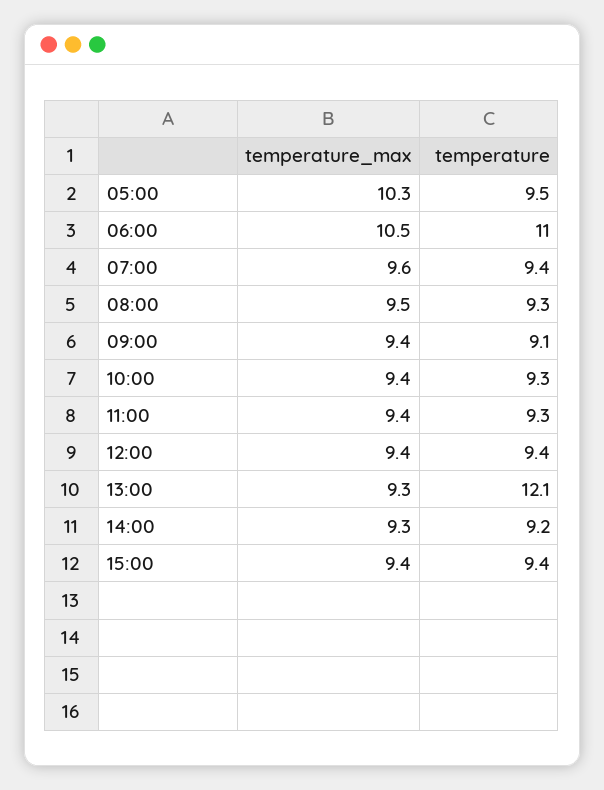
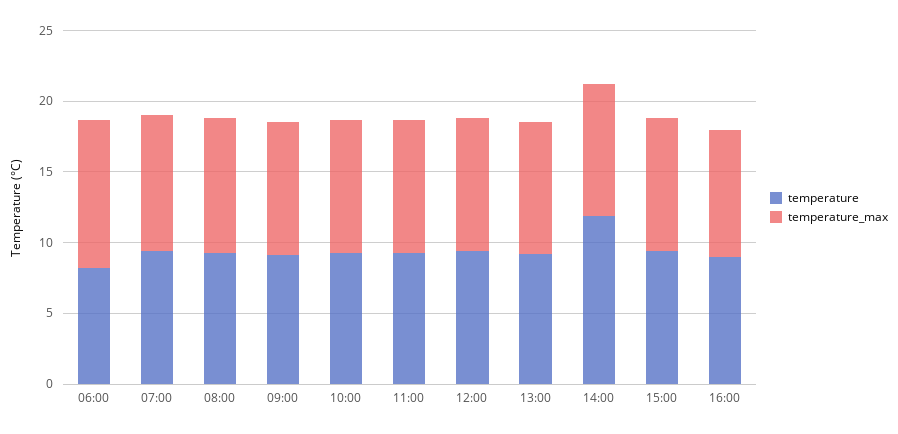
temperature_max, 05:00: 10.3 -> none
temperature, 05:00: 9.5 -> none
temperature, 06:00: 11 -> 8
temperature, 13:00: 12.1 -> 9
temperature, 14:00: 9.2 -> 12
temperature, 16:00: none -> 9
temperature_max, 16:00: none -> 9

